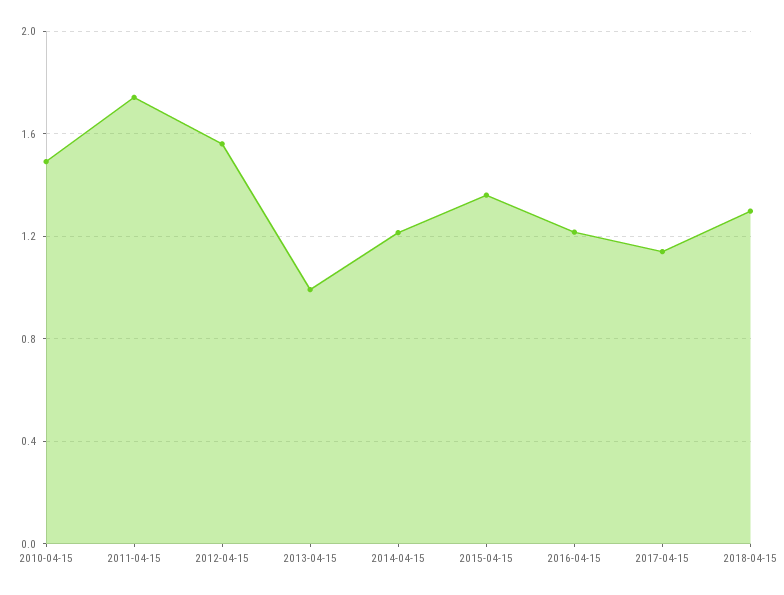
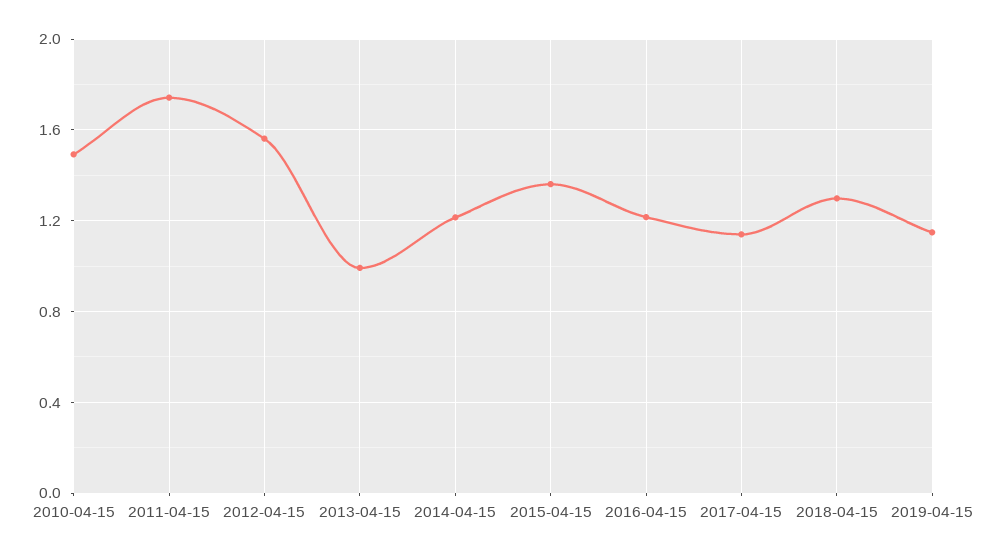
2019-04-15: none -> 1.15

